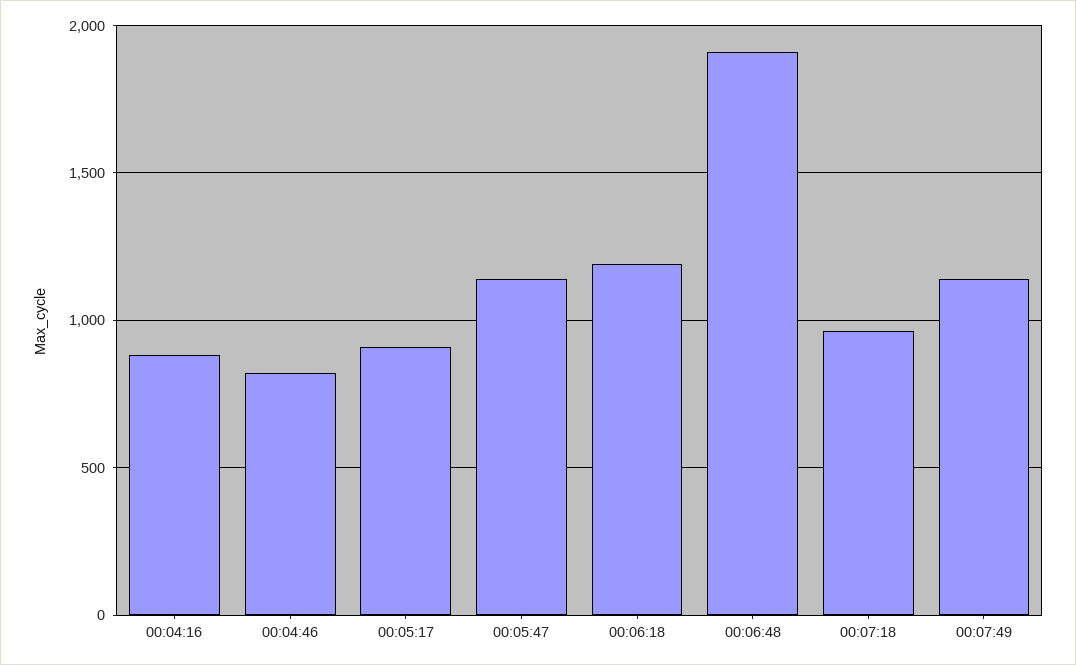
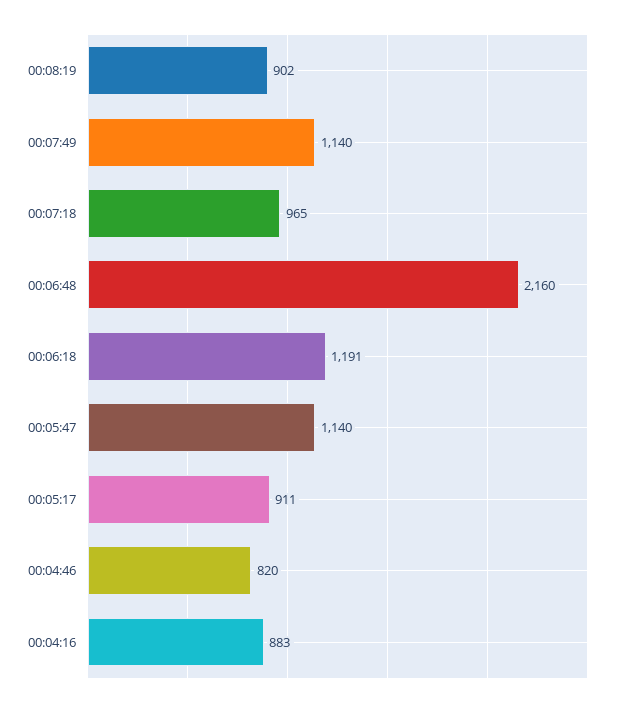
00:06:48: 1900 -> 2160
00:08:19: none -> 902

